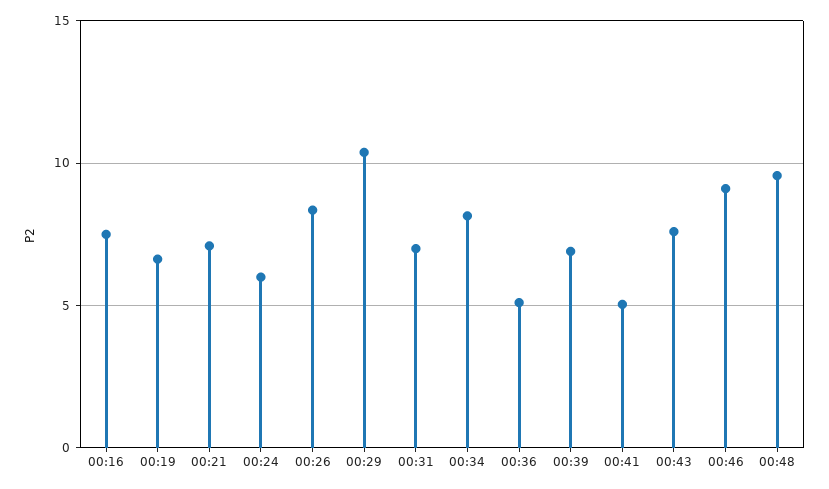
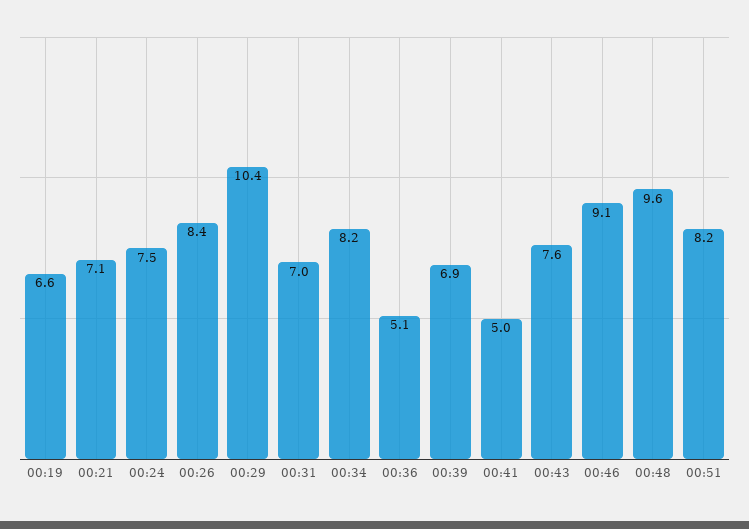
00:16: 7.5 -> none
00:24: 6 -> 7.5
00:51: none -> 8.2

